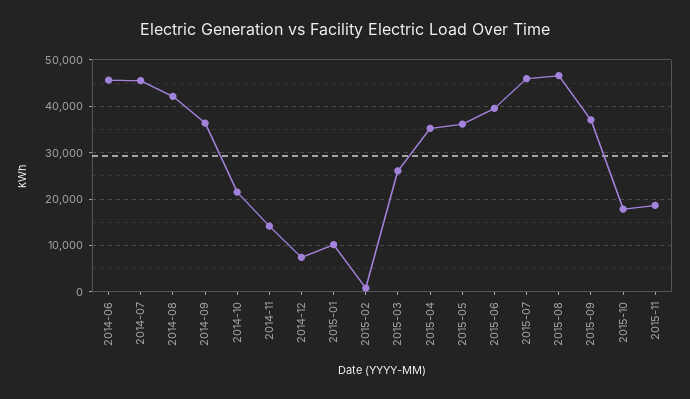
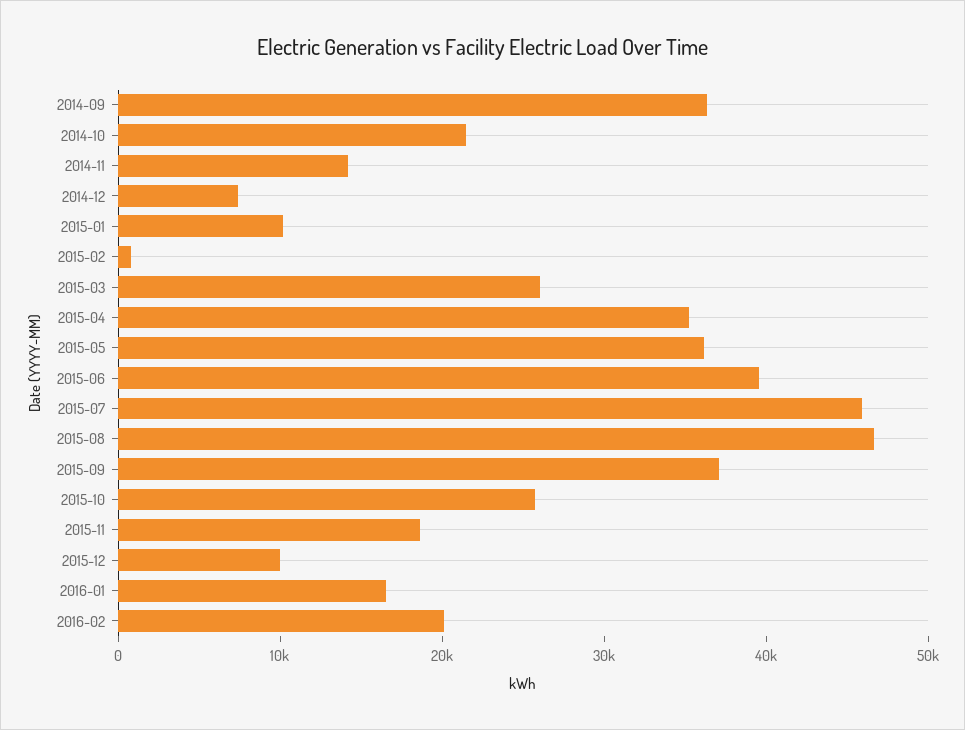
2014-06: 46000 -> none
2014-07: 46000 -> none
2014-08: 42000 -> none
2015-10: 18000 -> 26000
2015-12: none -> 10000
2016-01: none -> 16000
2016-02: none -> 20000

